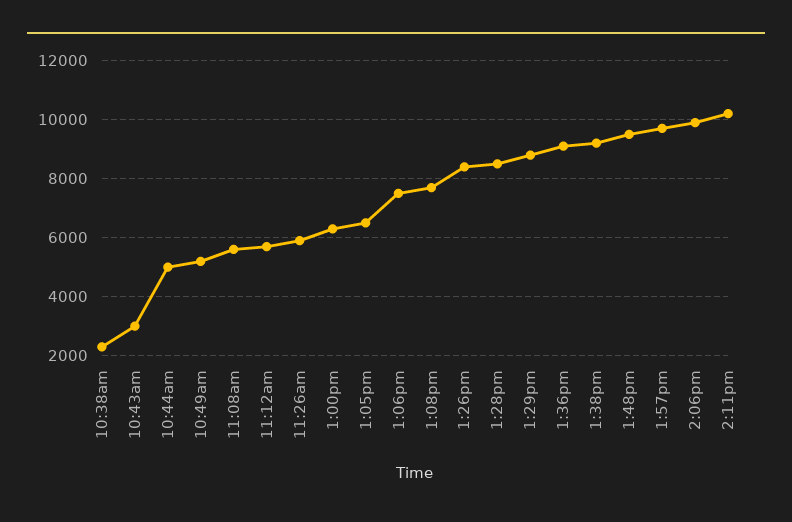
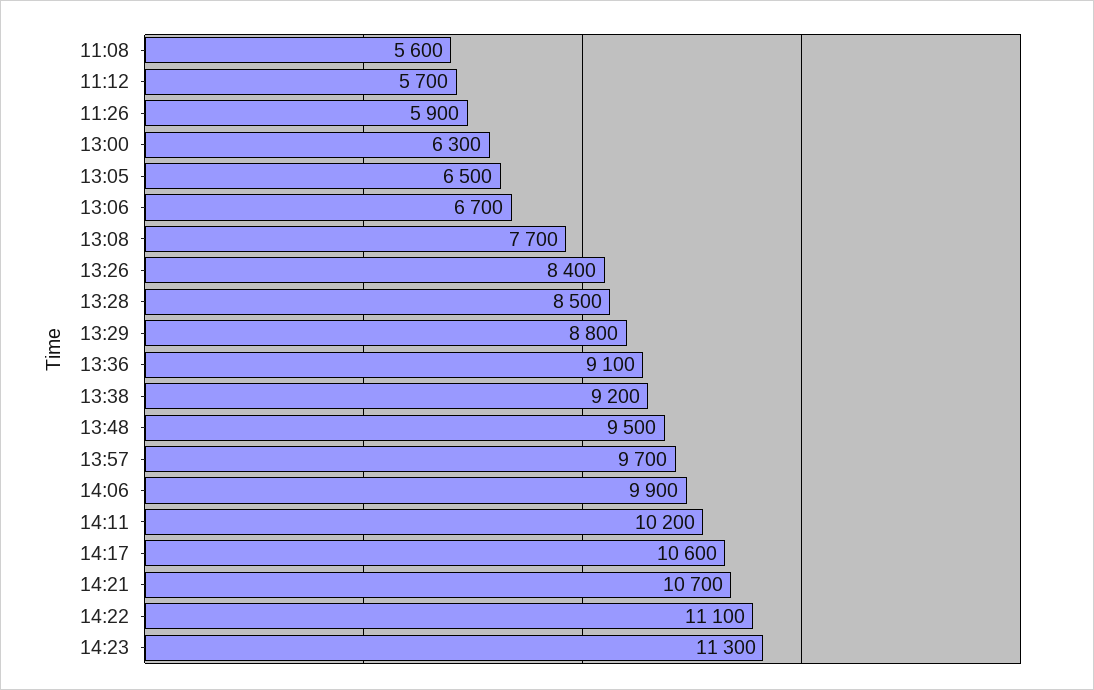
10:38am: 2250 -> none
10:43am: 3000 -> none
10:44am: 5000 -> none
10:49am: 5250 -> none
1:06pm: 7500 -> 6700
14:17: none -> 10600
14:21: none -> 10700
14:22: none -> 11100
14:23: none -> 11300

